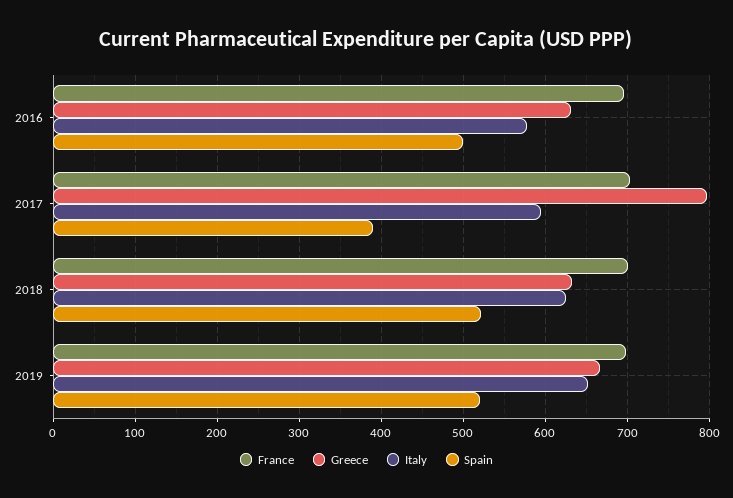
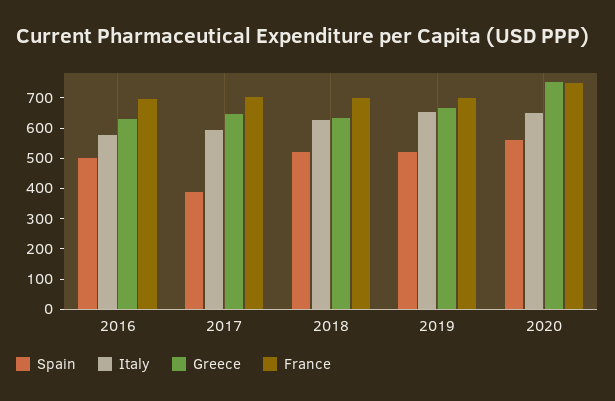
Greece, 2017: 800 -> 650
Spain, 2020: none -> 550
Italy, 2020: none -> 650
Greece, 2020: none -> 750
France, 2020: none -> 750

